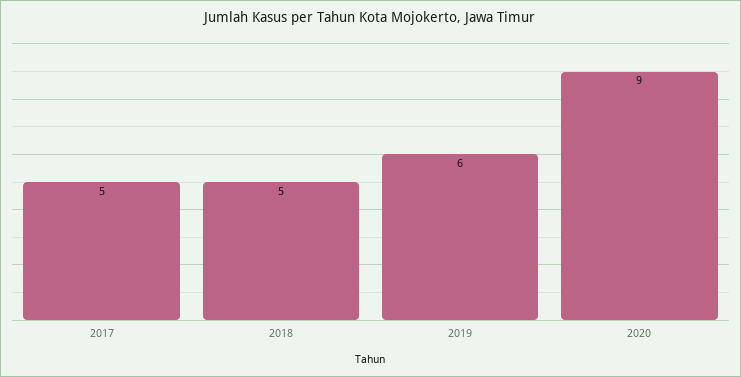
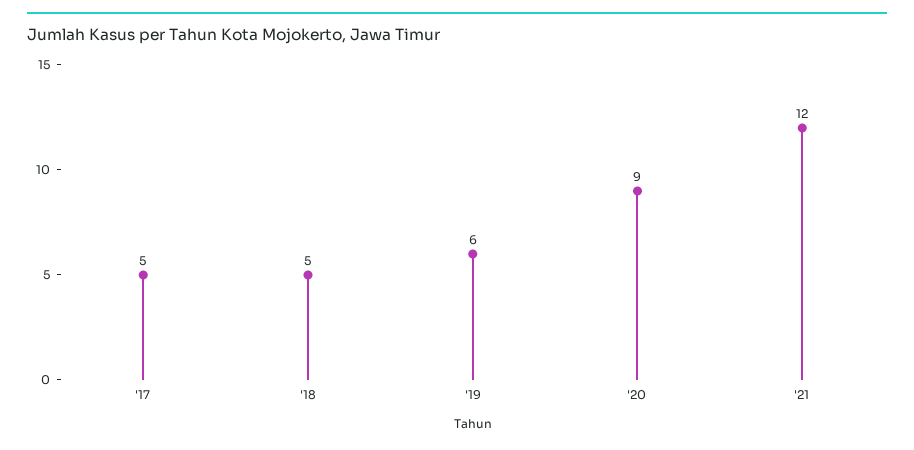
'21: none -> 12

